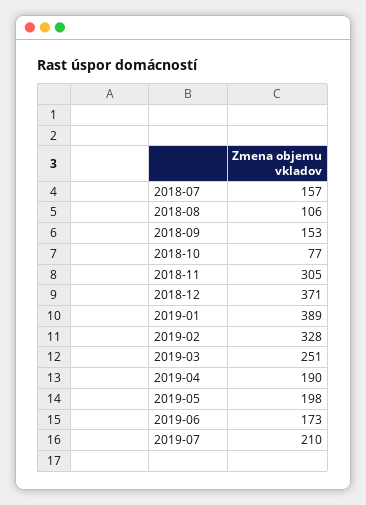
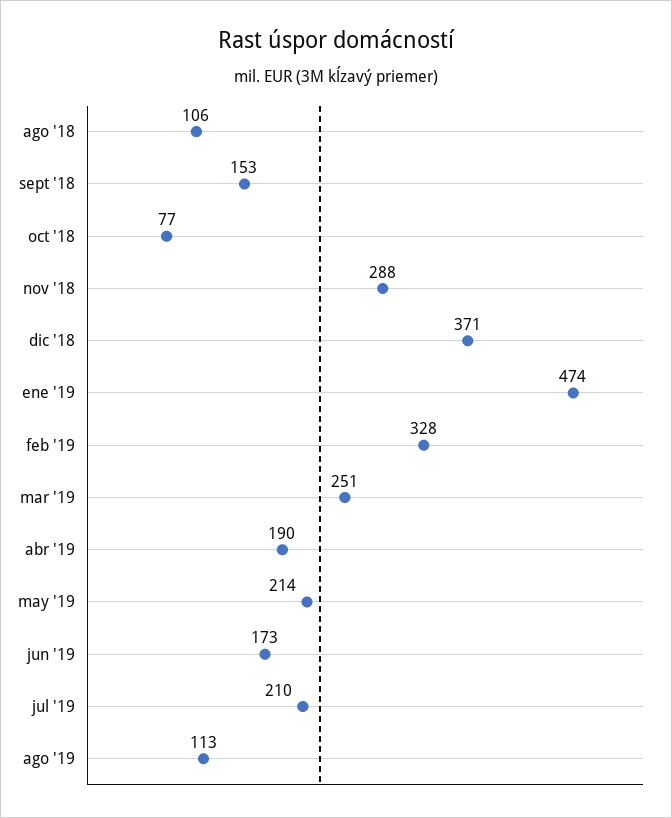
2018-07: 157 -> none
2018-11: 305 -> 288
2019-01: 389 -> 474
2019-05: 198 -> 214
ago '19: none -> 113

